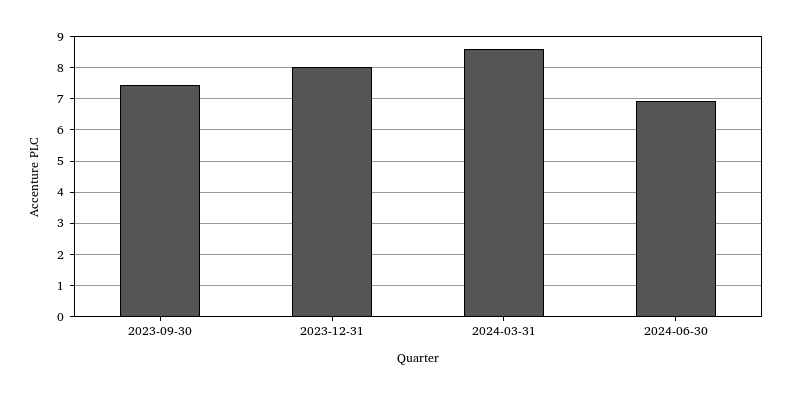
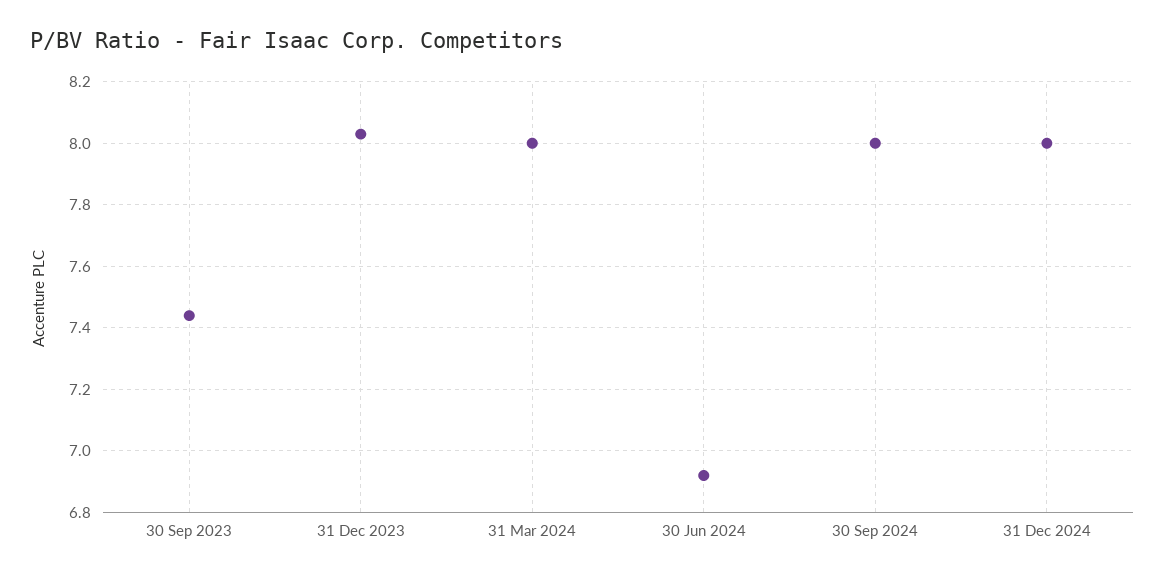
2024-03-31: 8.6 -> 8
30 Sep 2024: none -> 8
31 Dec 2024: none -> 8

